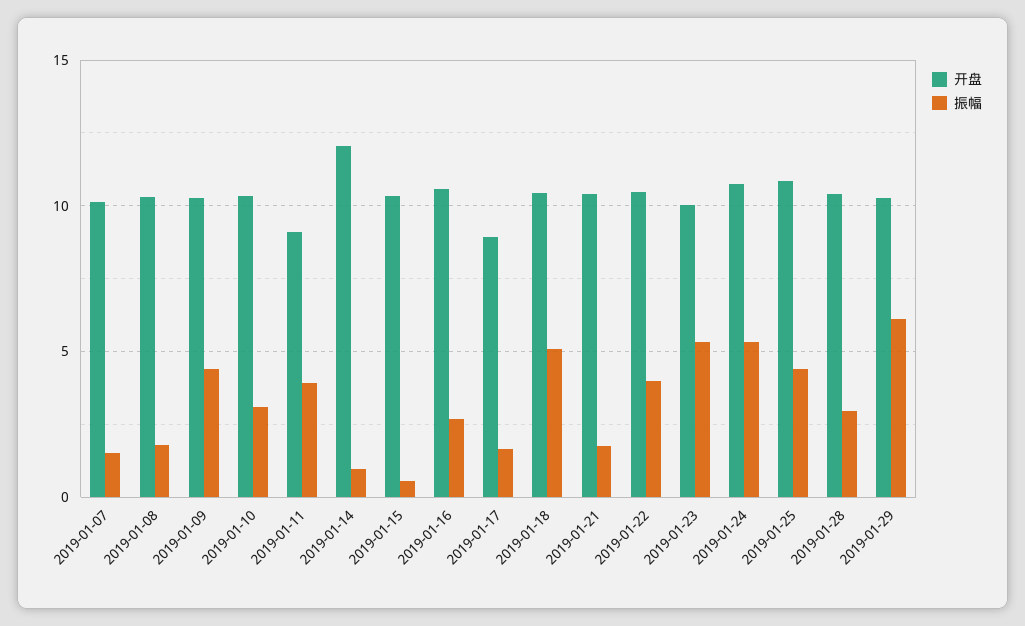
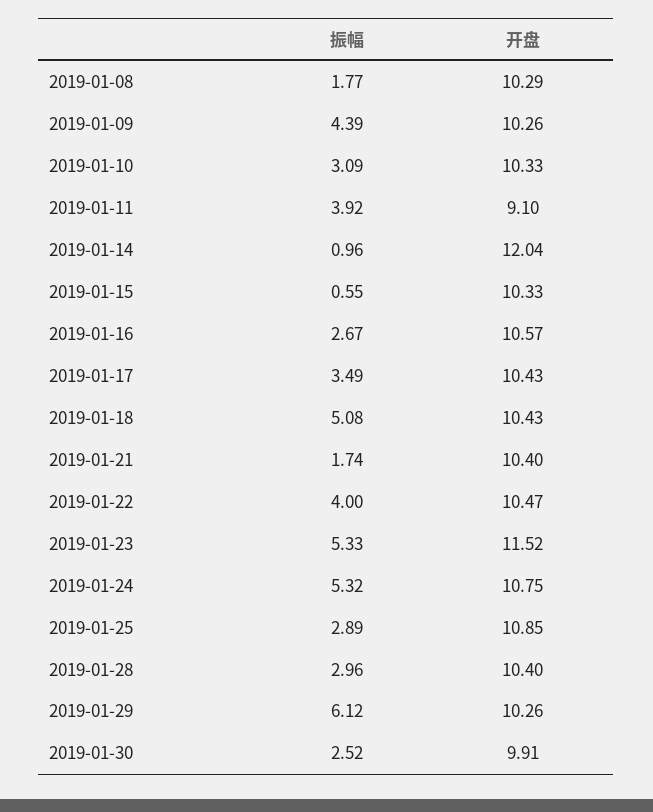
开盘, 2019-01-07: 10 -> none
振幅, 2019-01-07: 1.5 -> none
开盘, 2019-01-17: 9 -> 10.43
振幅, 2019-01-17: 1.5 -> 3.49
开盘, 2019-01-23: 10 -> 11.52
振幅, 2019-01-25: 4.5 -> 2.89
振幅, 2019-01-30: none -> 2.52
开盘, 2019-01-30: none -> 9.91

